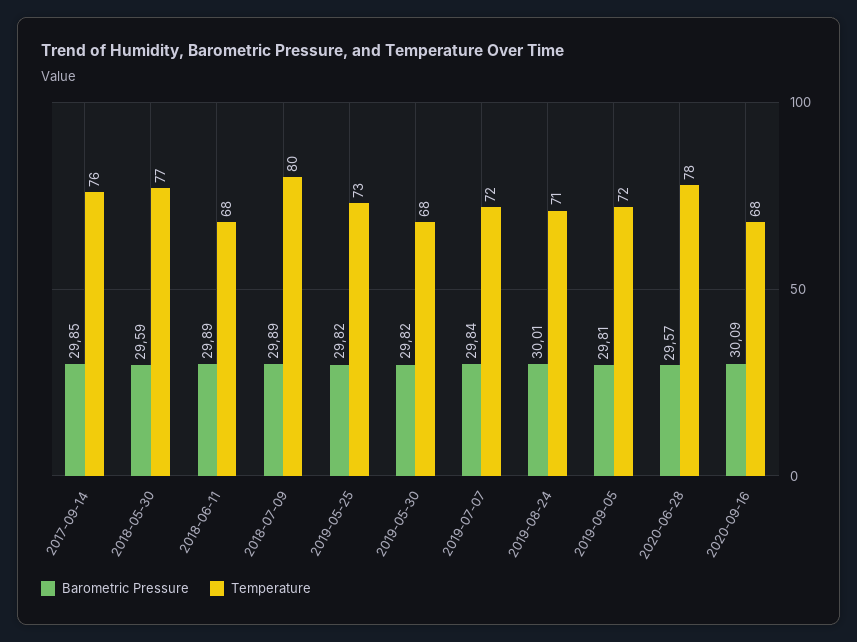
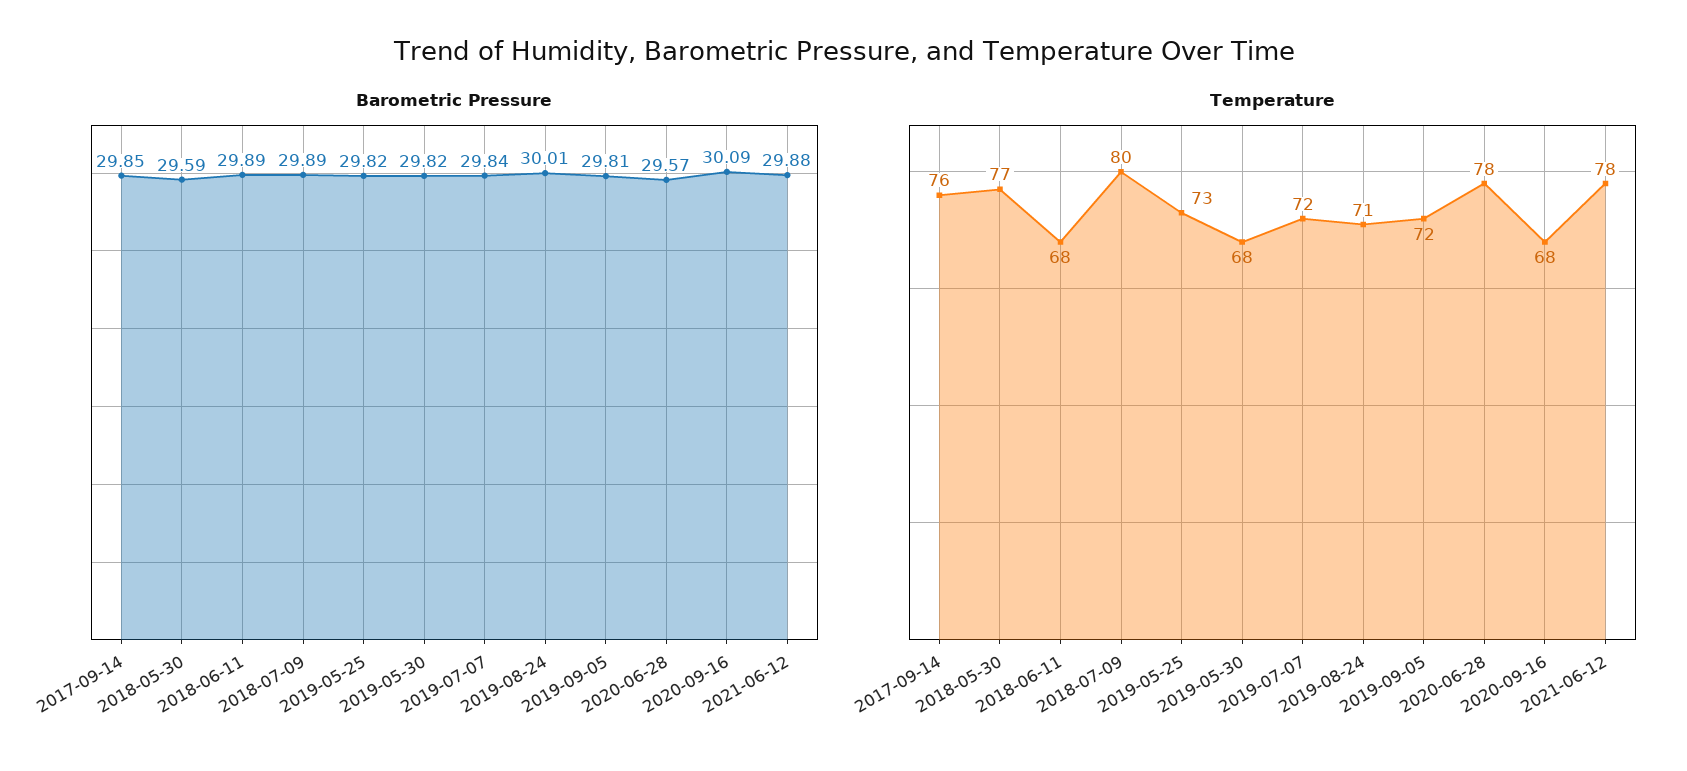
Barometric Pressure, 2021-06-12: none -> 29.88
Temperature, 2021-06-12: none -> 78

